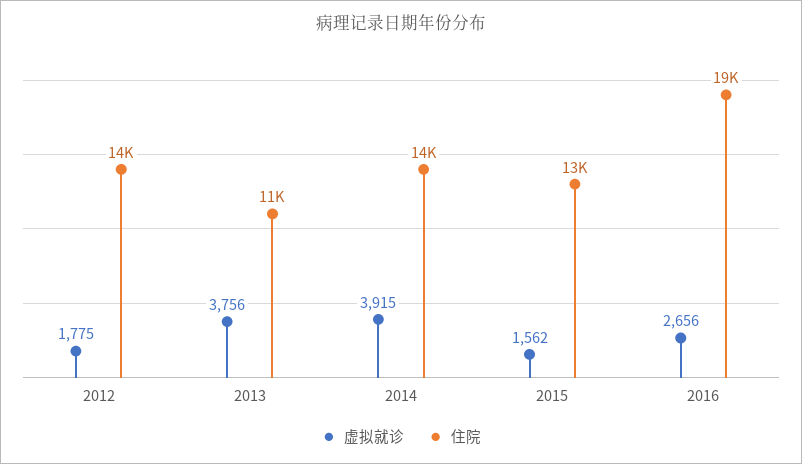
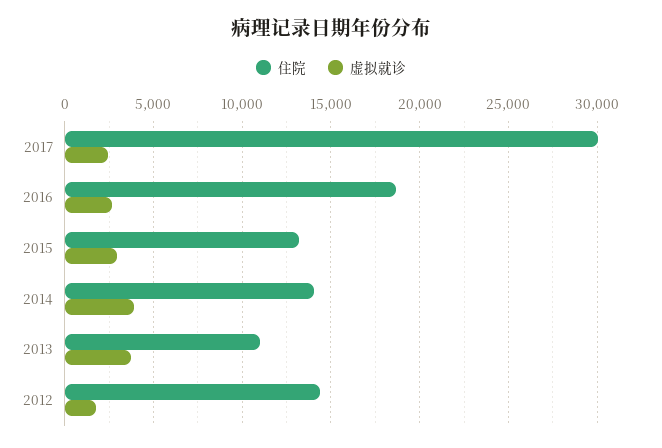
虚拟就诊, 2015: 1562 -> 3000
住院, 2017: none -> 30000
虚拟就诊, 2017: none -> 2500

